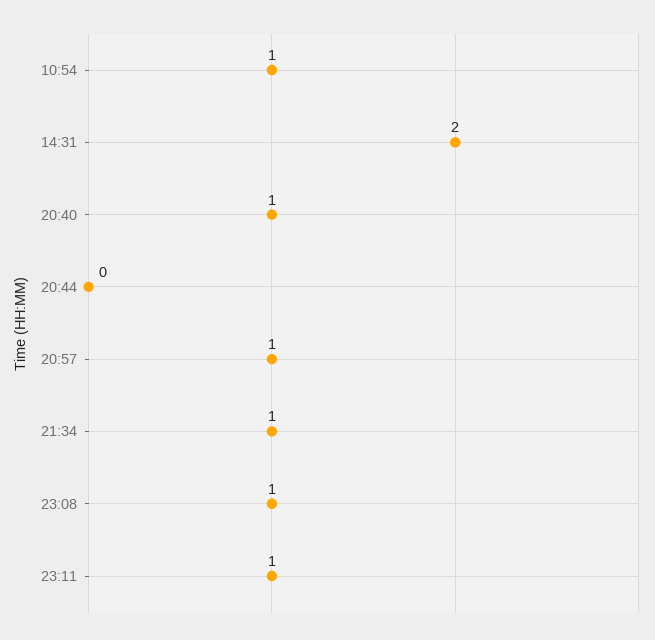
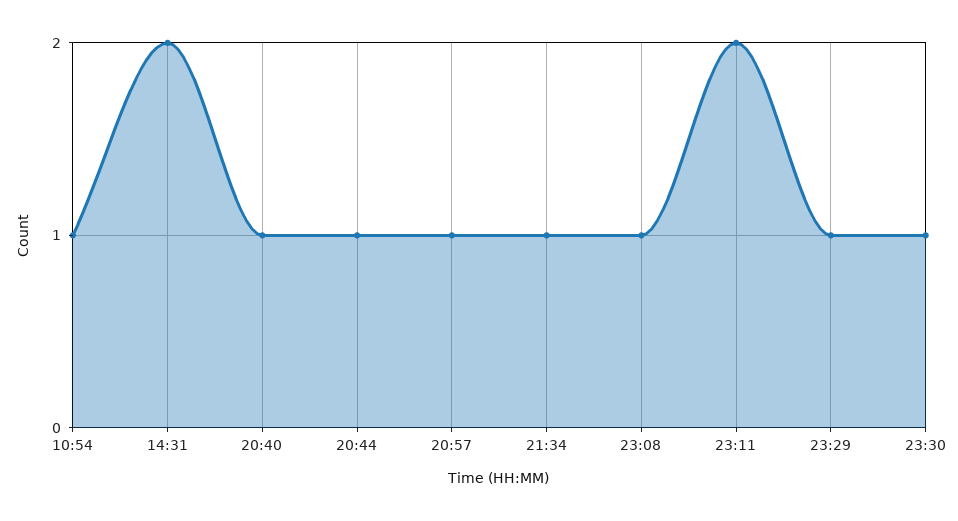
20:44: 0 -> 1
23:11: 1 -> 2
23:29: none -> 1
23:30: none -> 1

